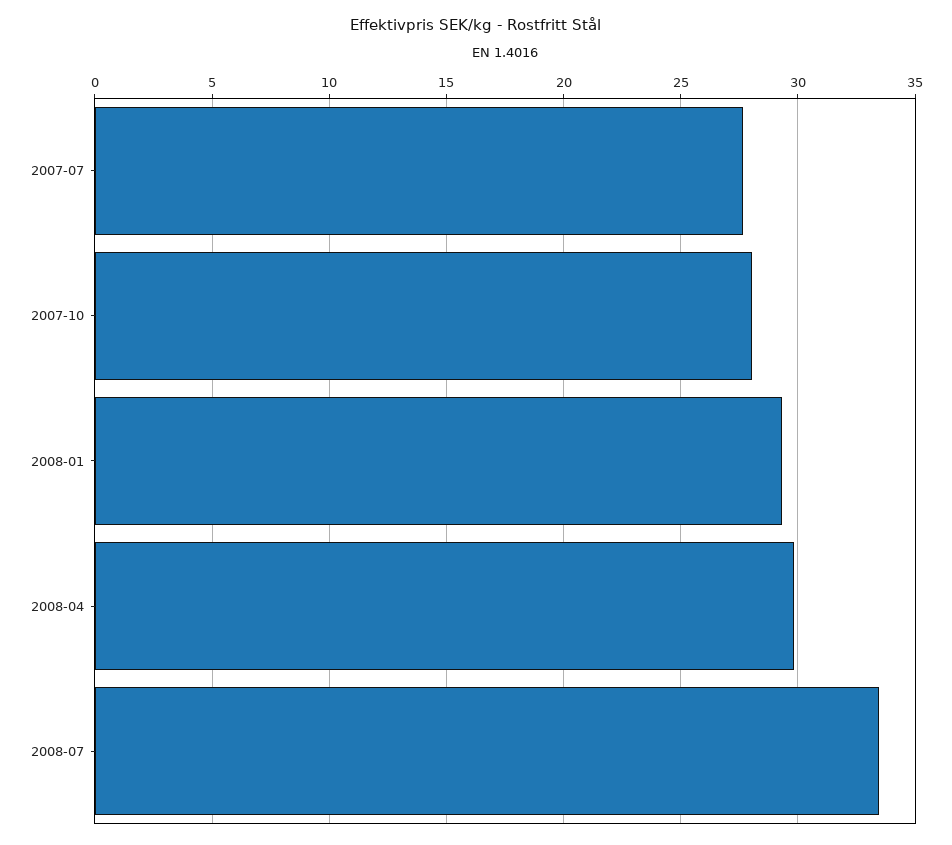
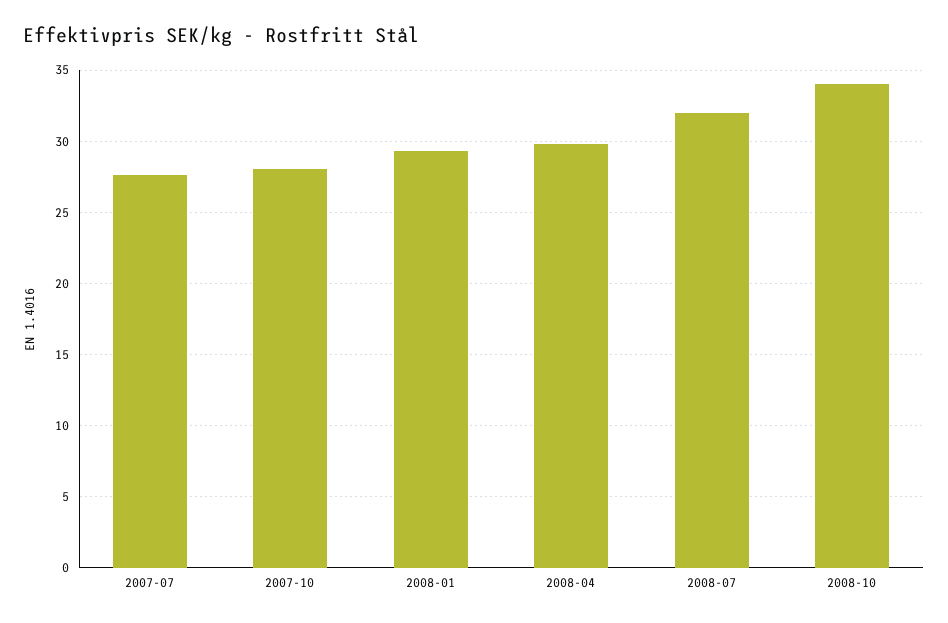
2008-07: 33.5 -> 32
2008-10: none -> 34

